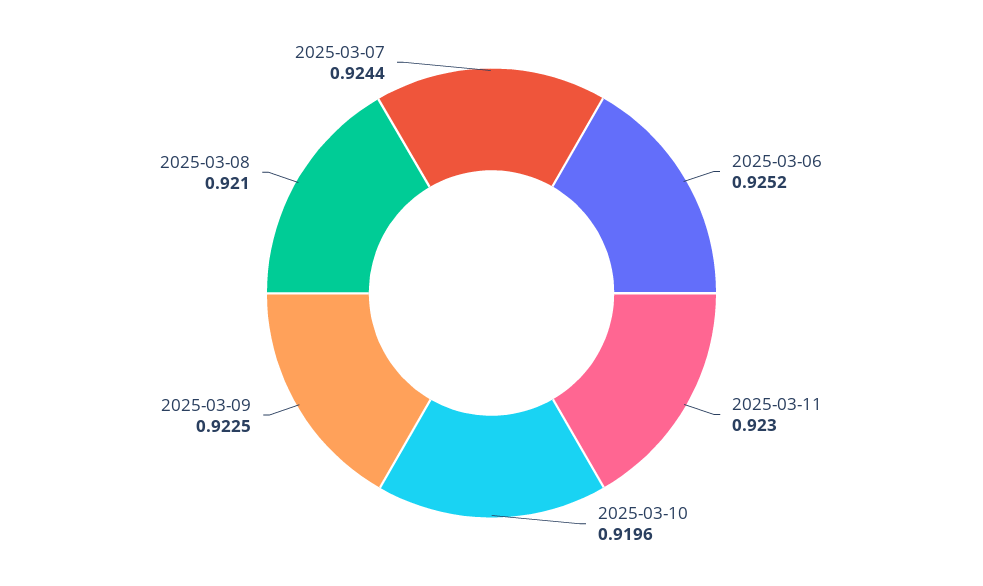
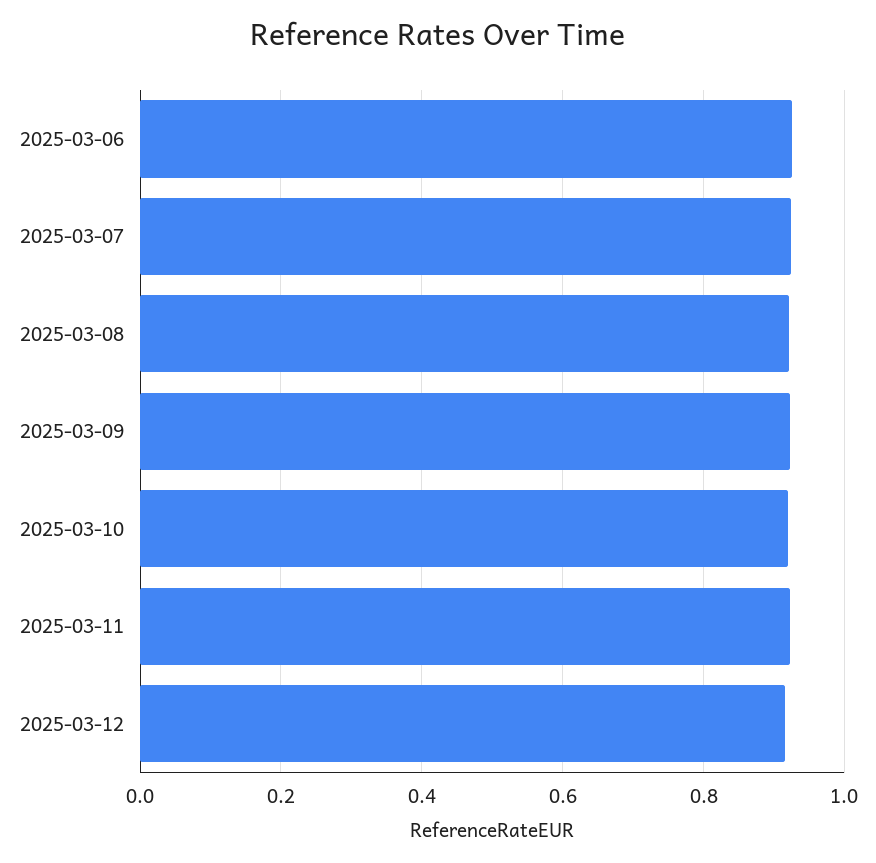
2025-03-12: none -> 0.92

